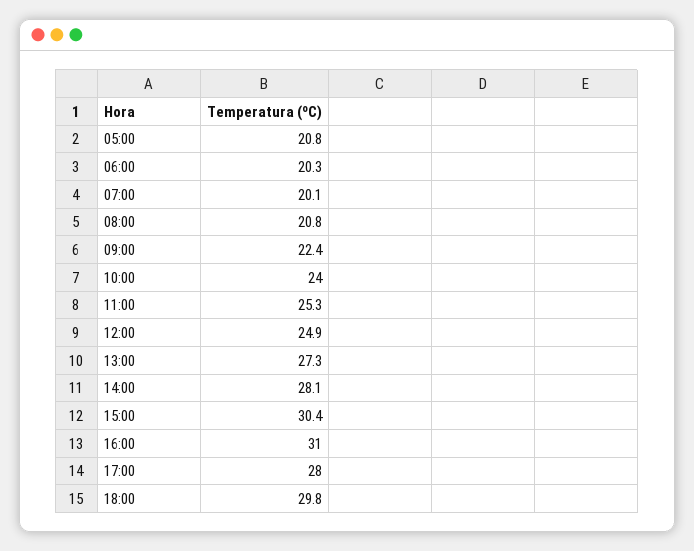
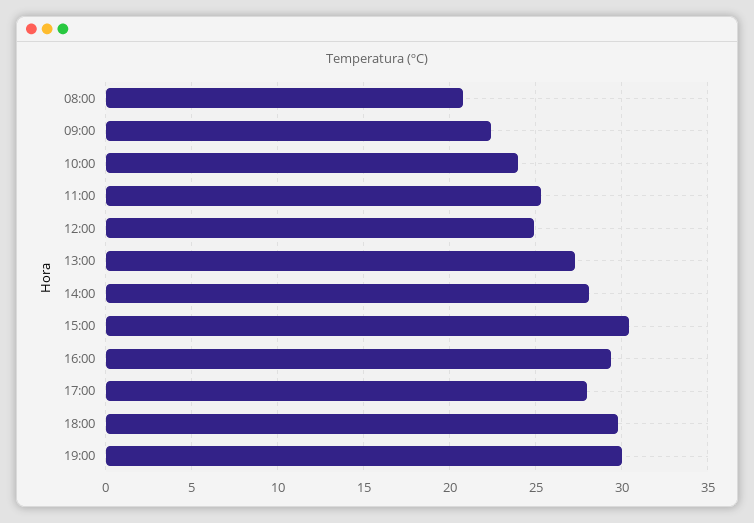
05:00: 20.8 -> none
06:00: 20.3 -> none
07:00: 20.1 -> none
16:00: 31 -> 29.5
19:00: none -> 30

